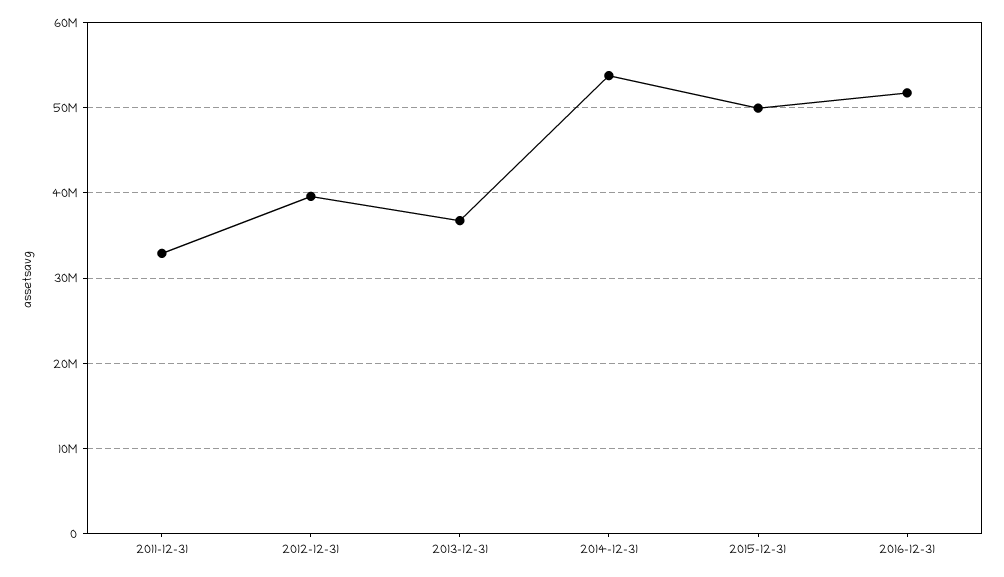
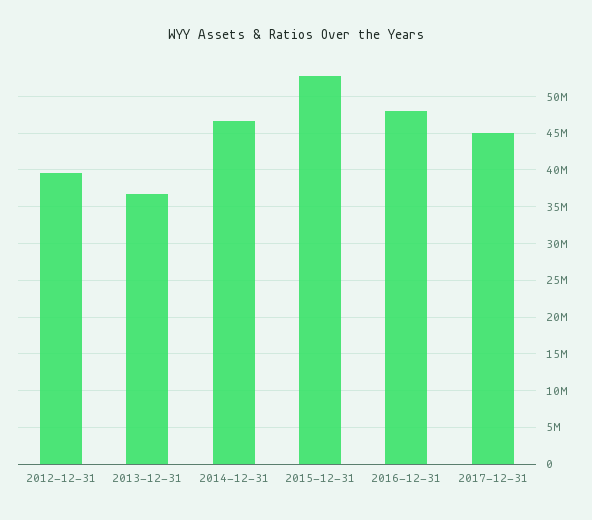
2011-12-31: 33000000 -> none
2014-12-31: 54000000 -> 47000000
2015-12-31: 50000000 -> 53000000
2016-12-31: 52000000 -> 48000000
2017-12-31: none -> 45000000

